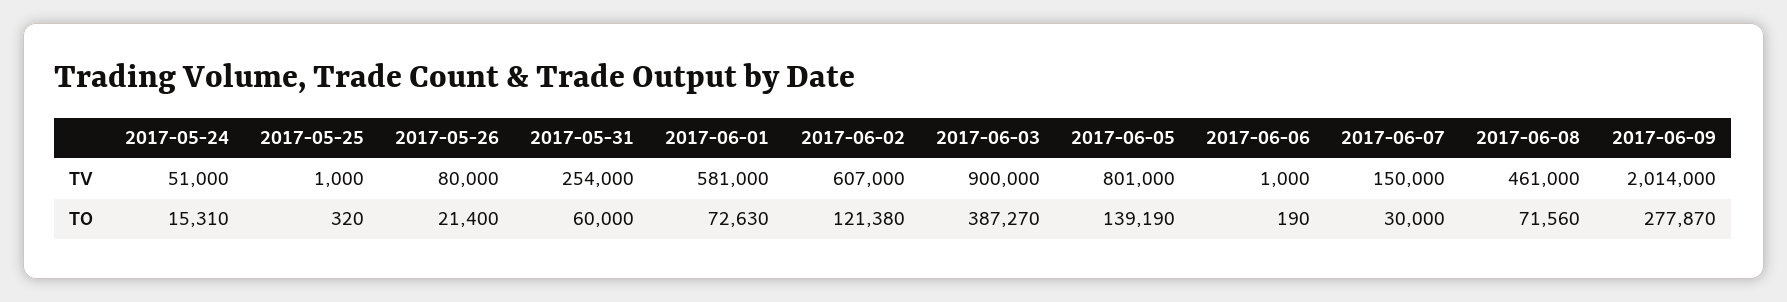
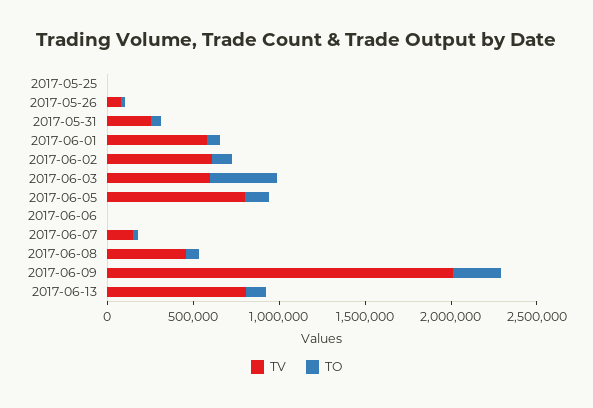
TV, 2017-05-24: 51000 -> none
TV, 2017-06-03: 900000 -> 600000
TO, 2017-05-24: 15310 -> none
TV, 2017-06-13: none -> 800000
TO, 2017-06-13: none -> 100000

